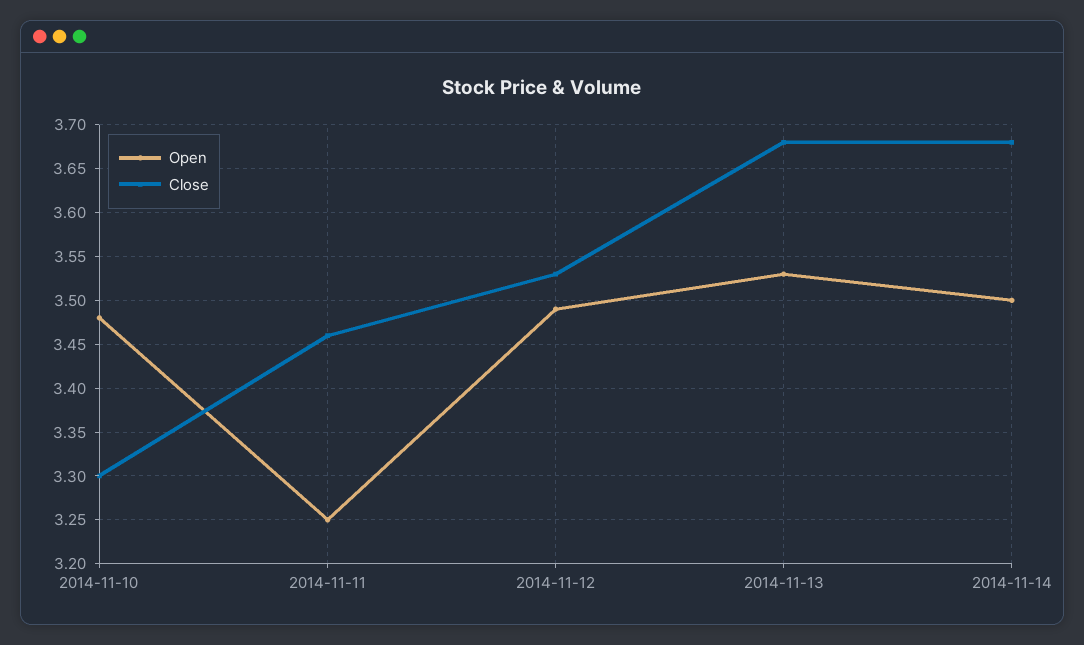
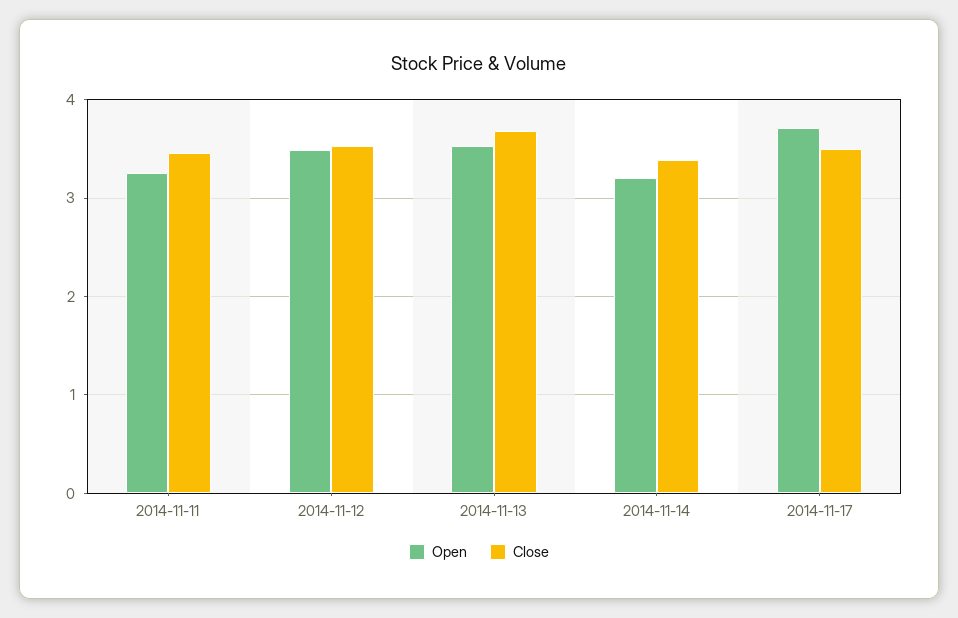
Open, 2014-11-10: 3.48 -> none
Close, 2014-11-10: 3.3 -> none
Open, 2014-11-14: 3.5 -> 3.2
Close, 2014-11-14: 3.68 -> 3.4
Open, 2014-11-17: none -> 3.7
Close, 2014-11-17: none -> 3.5

